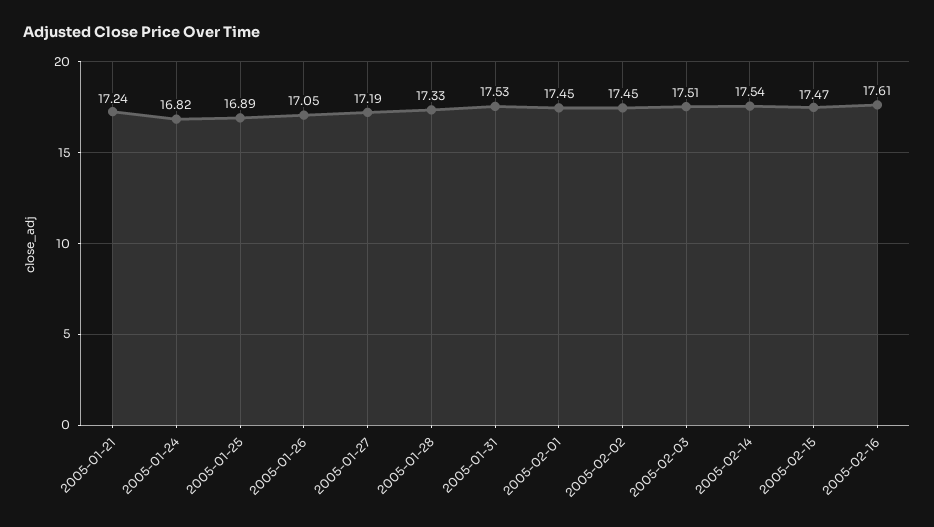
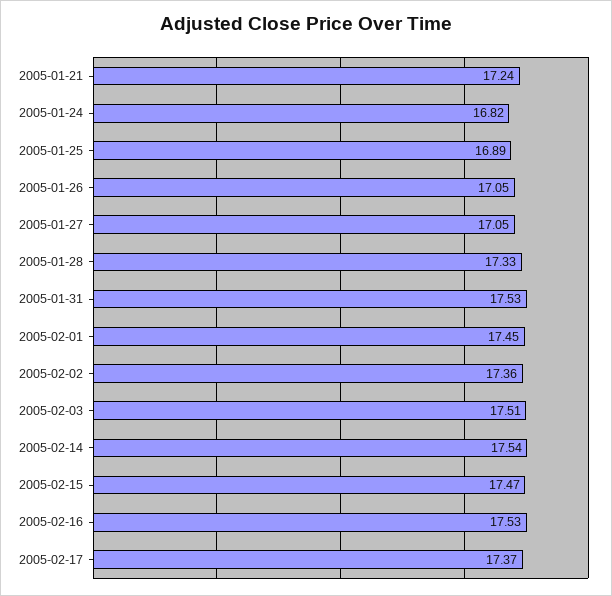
2005-01-27: 17.19 -> 17.05
2005-02-02: 17.45 -> 17.36
2005-02-16: 17.61 -> 17.53
2005-02-17: none -> 17.37

